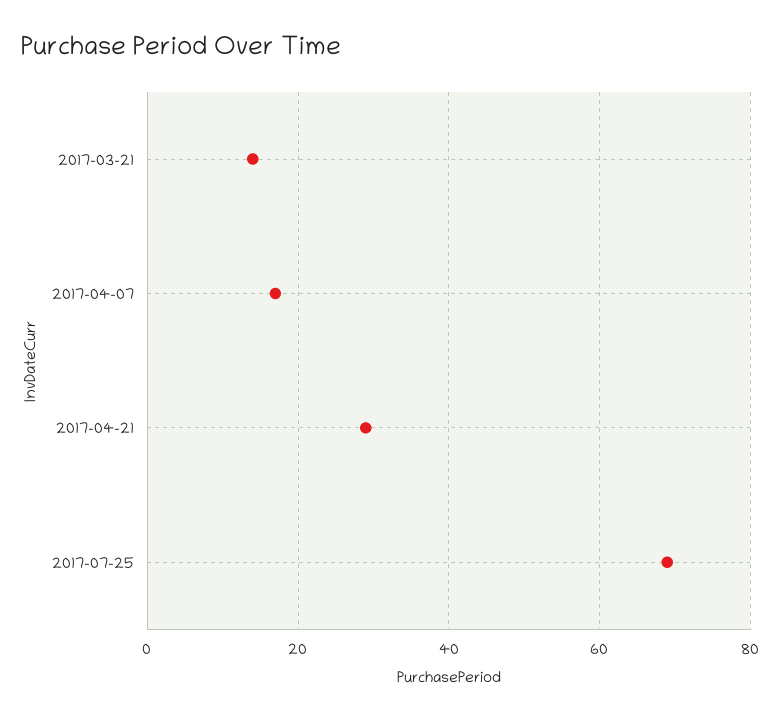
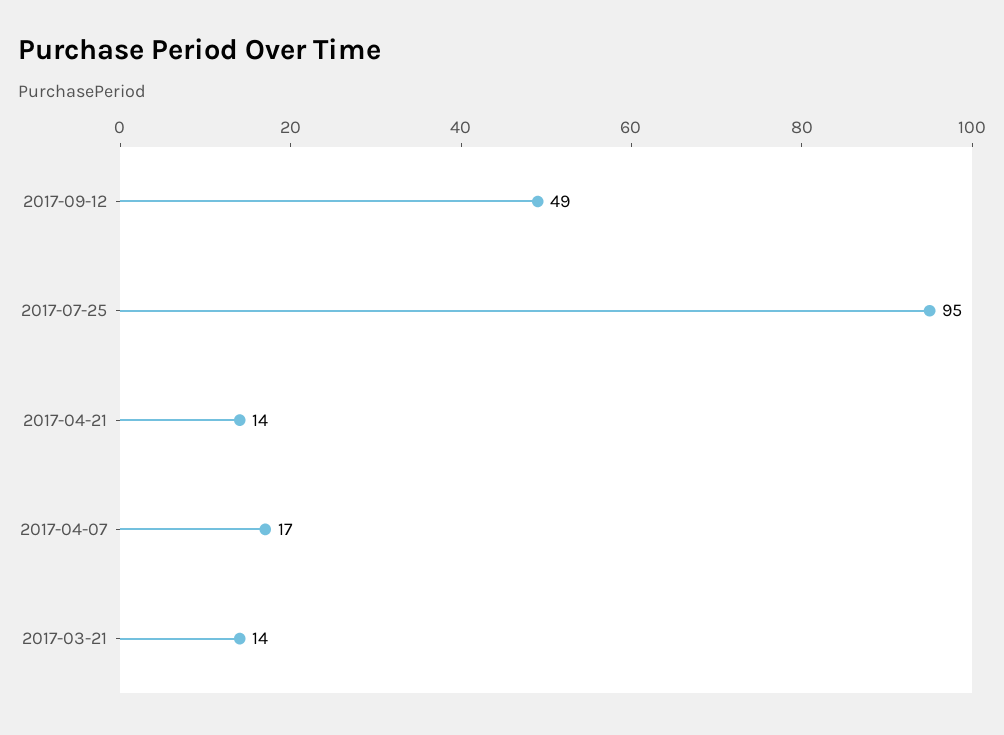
2017-04-21: 30 -> 14
2017-07-25: 70 -> 95
2017-09-12: none -> 49

